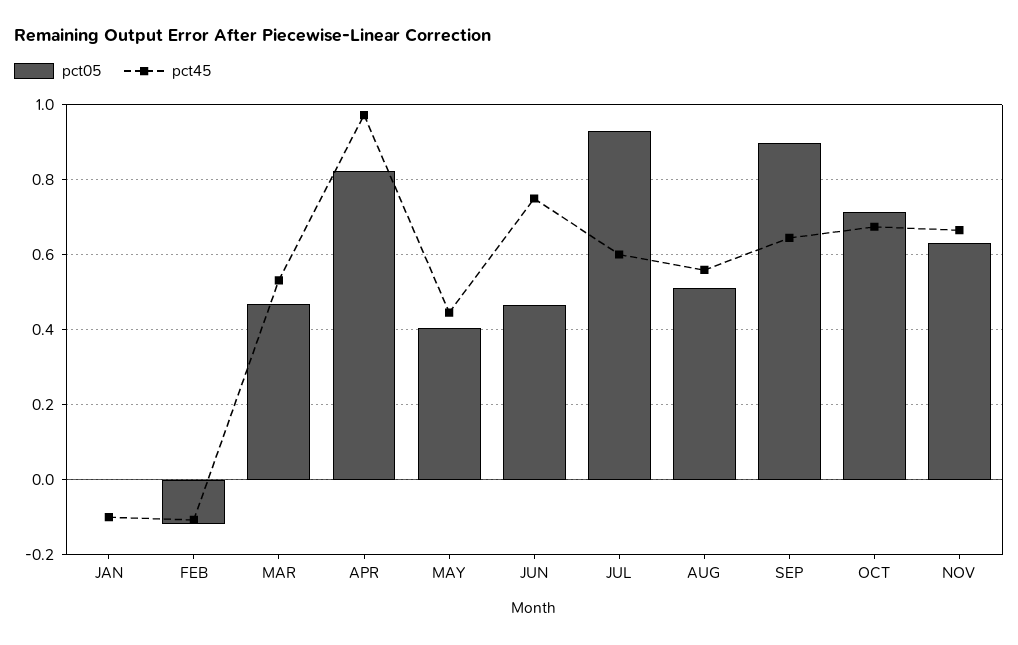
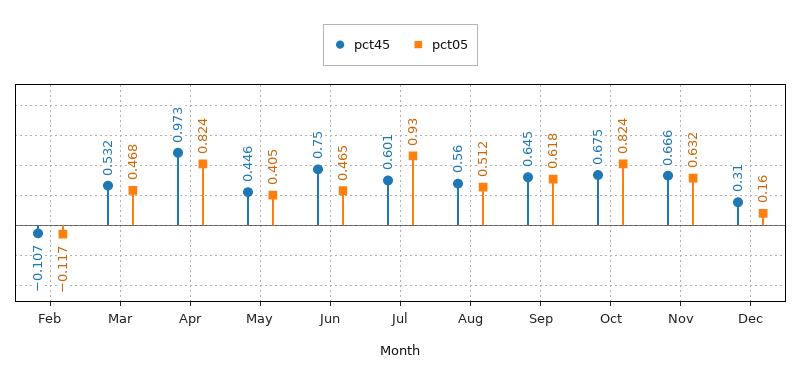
pct05, JAN: 0 -> none
pct45, JAN: -0.1 -> none
pct05, SEP: 0.9 -> 0.618
pct05, OCT: 0.72 -> 0.824
pct45, Dec: none -> 0.31
pct05, Dec: none -> 0.16

